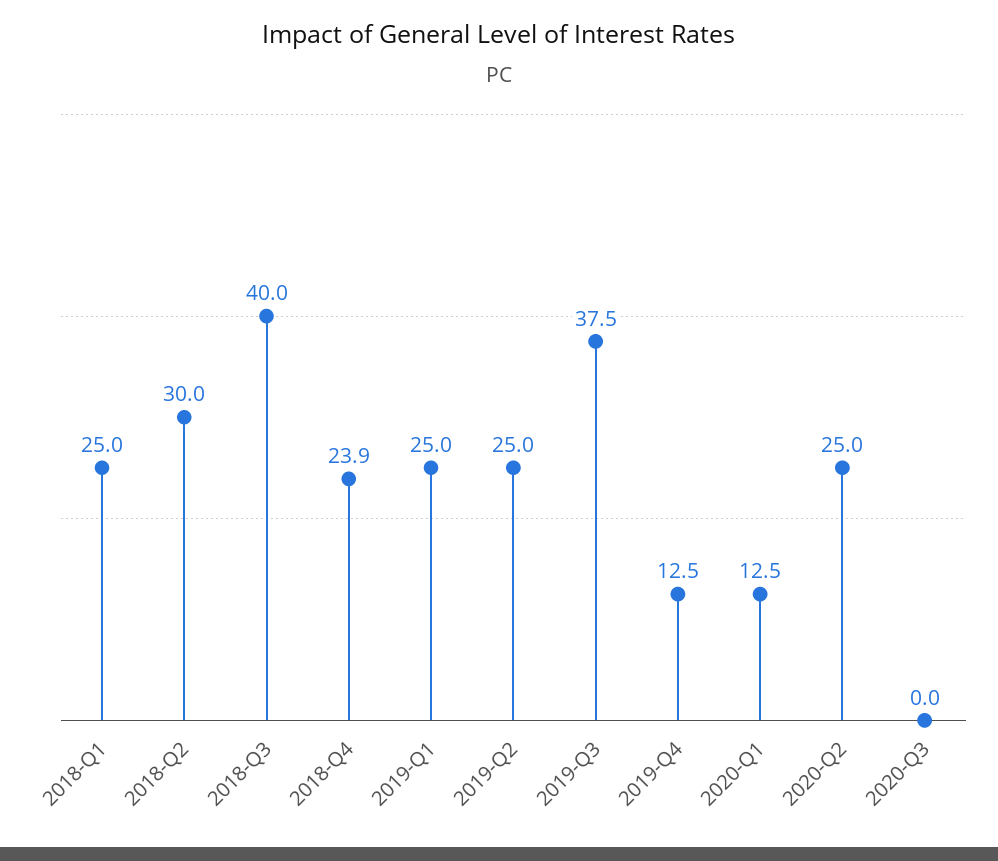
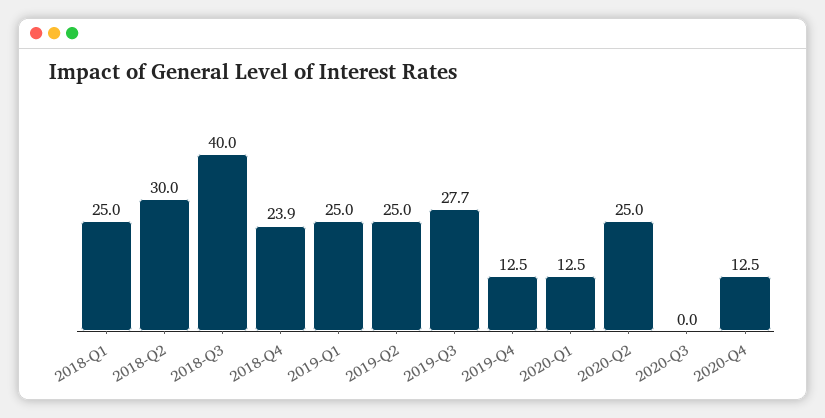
2019-Q3: 37.5 -> 27.7
2020-Q4: none -> 12.5

